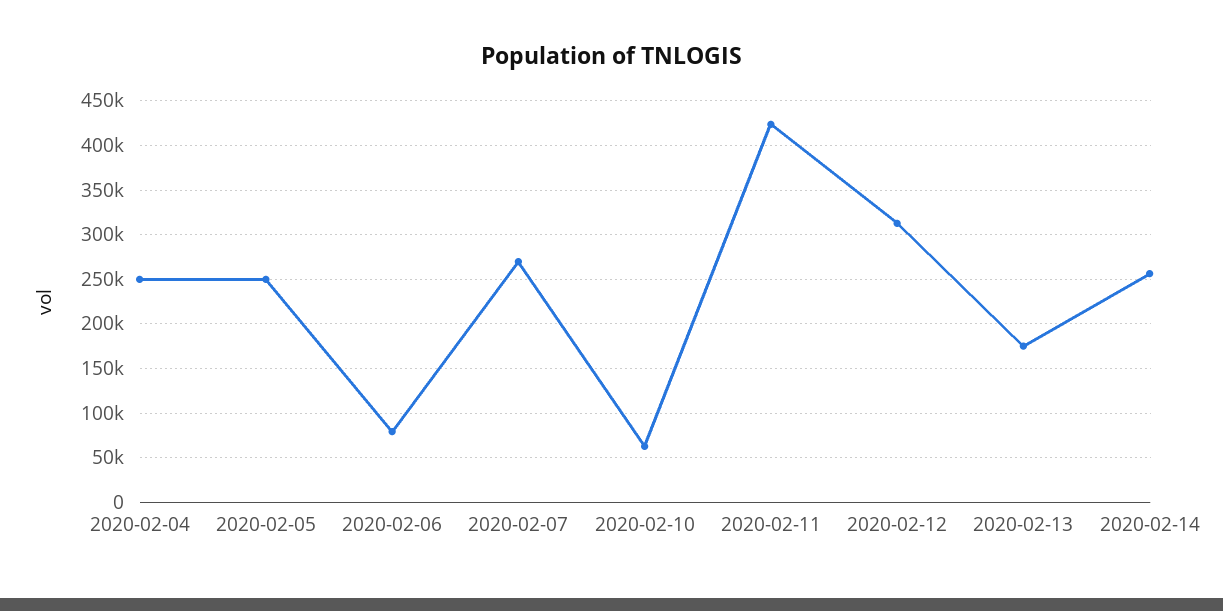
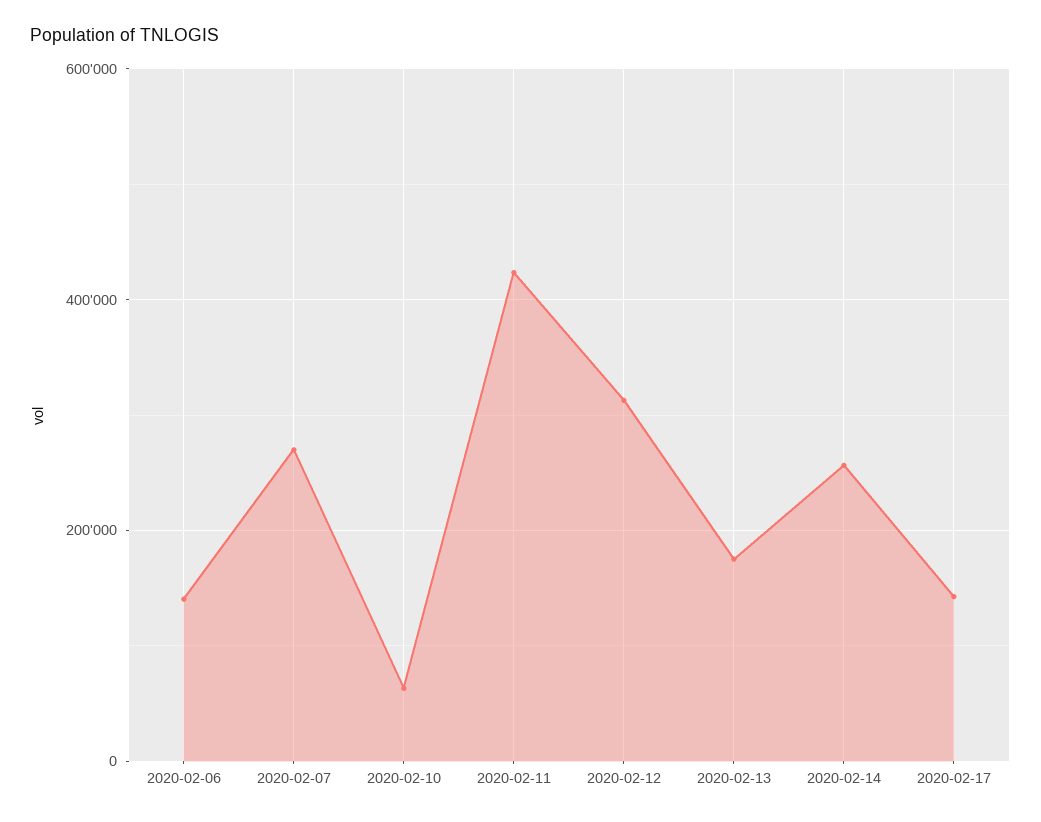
2020-02-04: 250000 -> none
2020-02-05: 250000 -> none
2020-02-06: 80000 -> 140000
2020-02-17: none -> 140000

